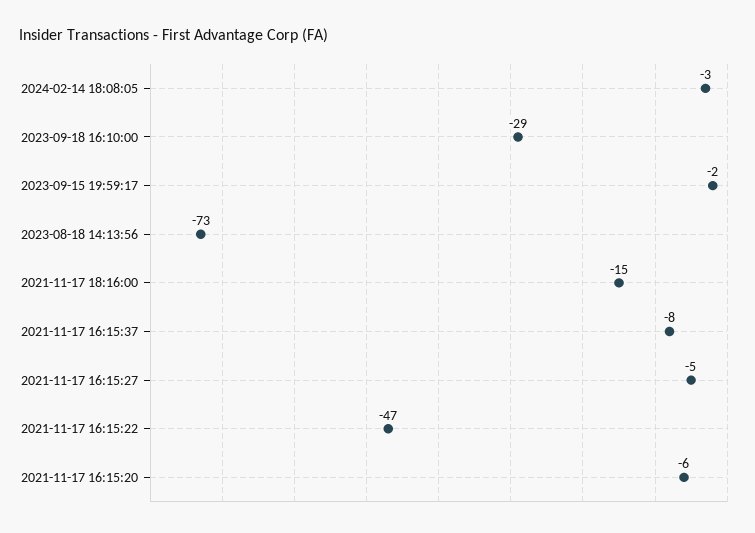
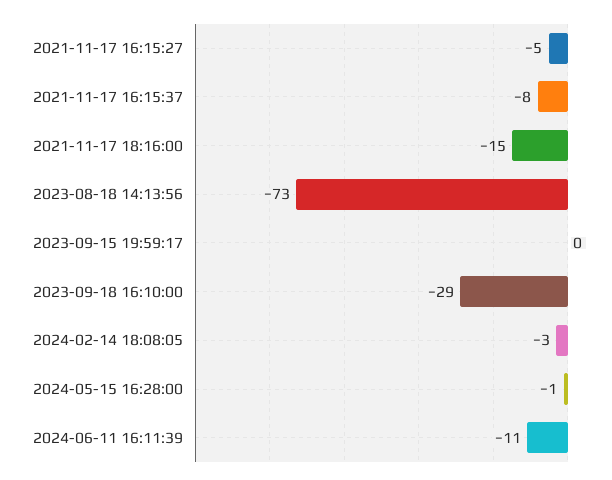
2023-09-15 19:59:17: -2 -> 0
2021-11-17 16:15:22: -47 -> none
2021-11-17 16:15:20: -6 -> none
2024-05-15 16:28:00: none -> -1
2024-06-11 16:11:39: none -> -11

